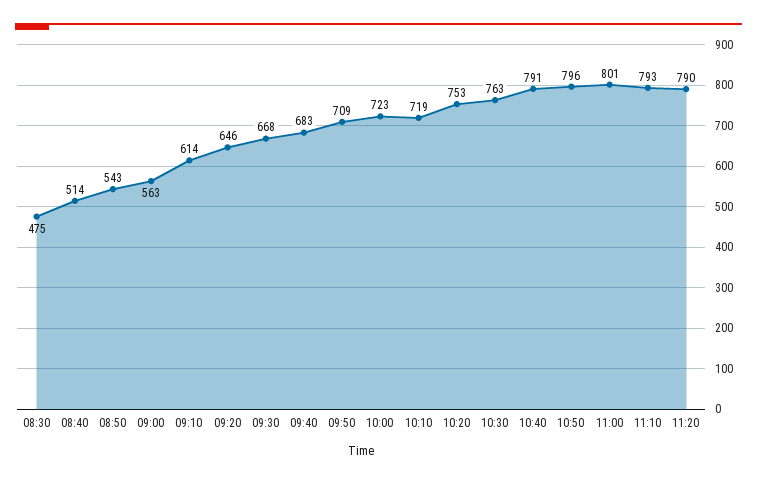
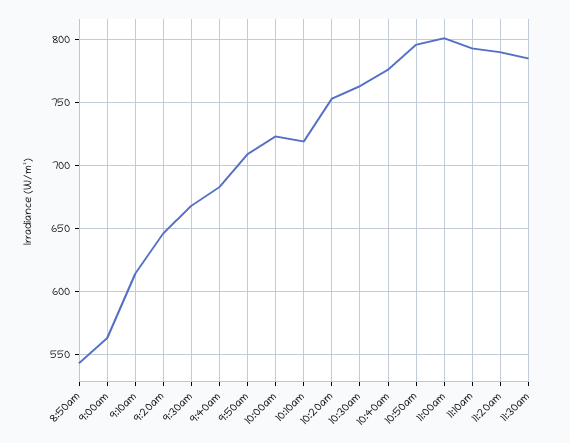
08:30: 475 -> none
08:40: 514 -> none
10:40: 791 -> 775
11:30am: none -> 785

